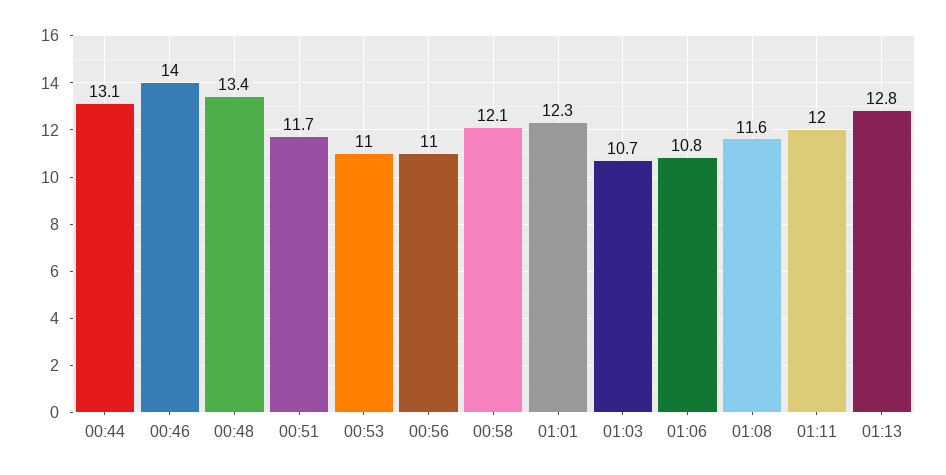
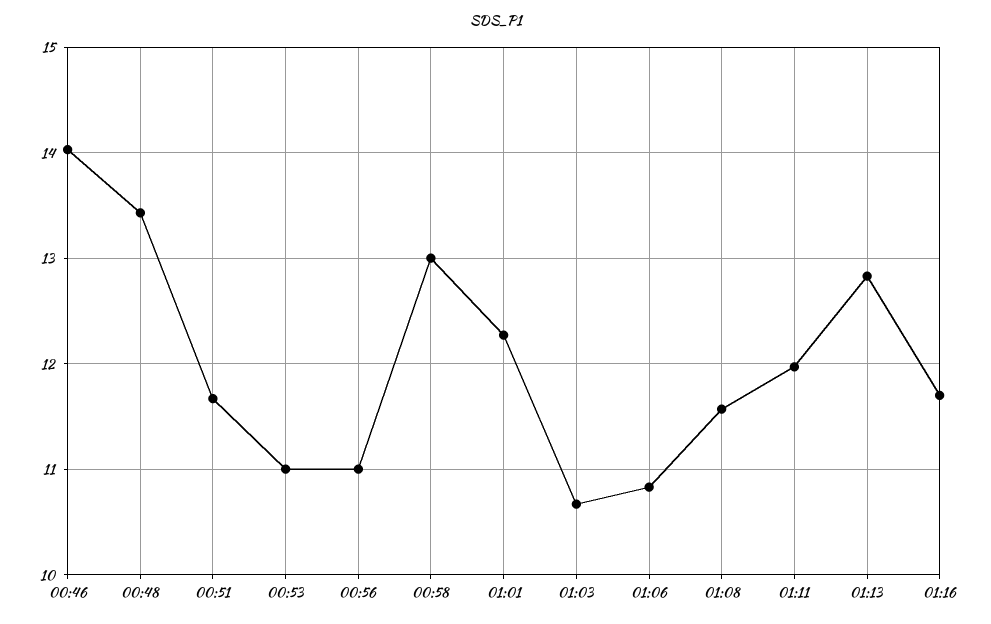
00:44: 13.1 -> none
00:58: 12.1 -> 13
01:16: none -> 11.7

